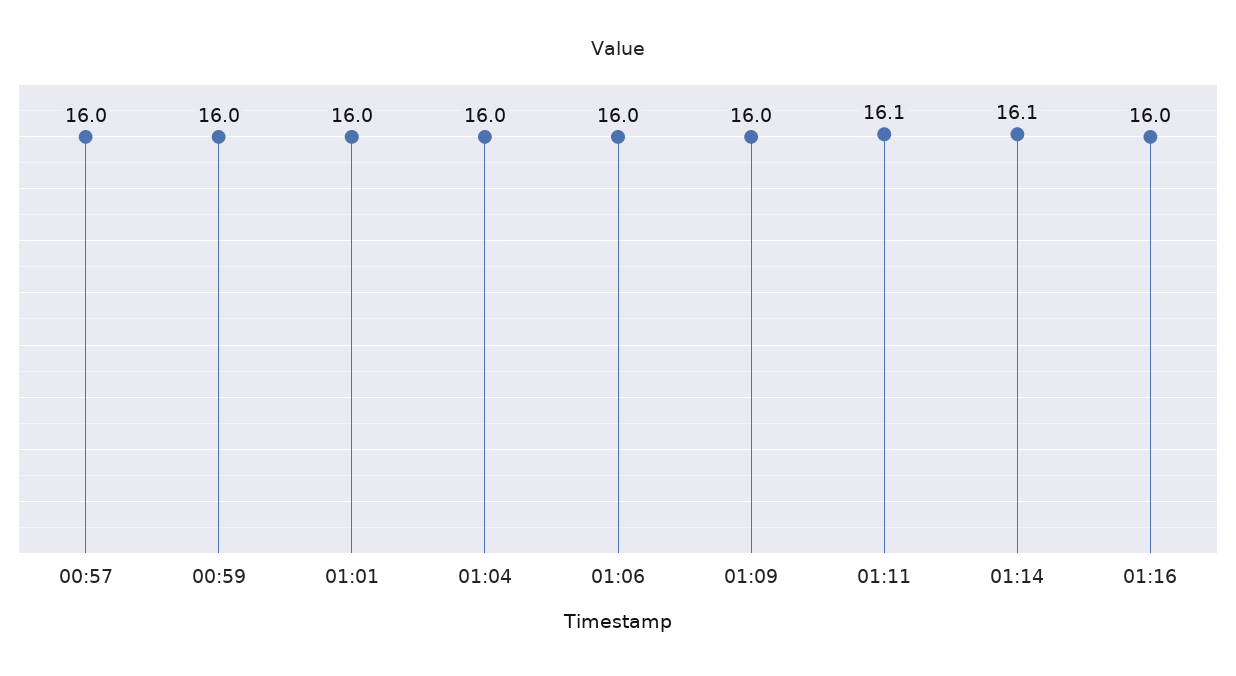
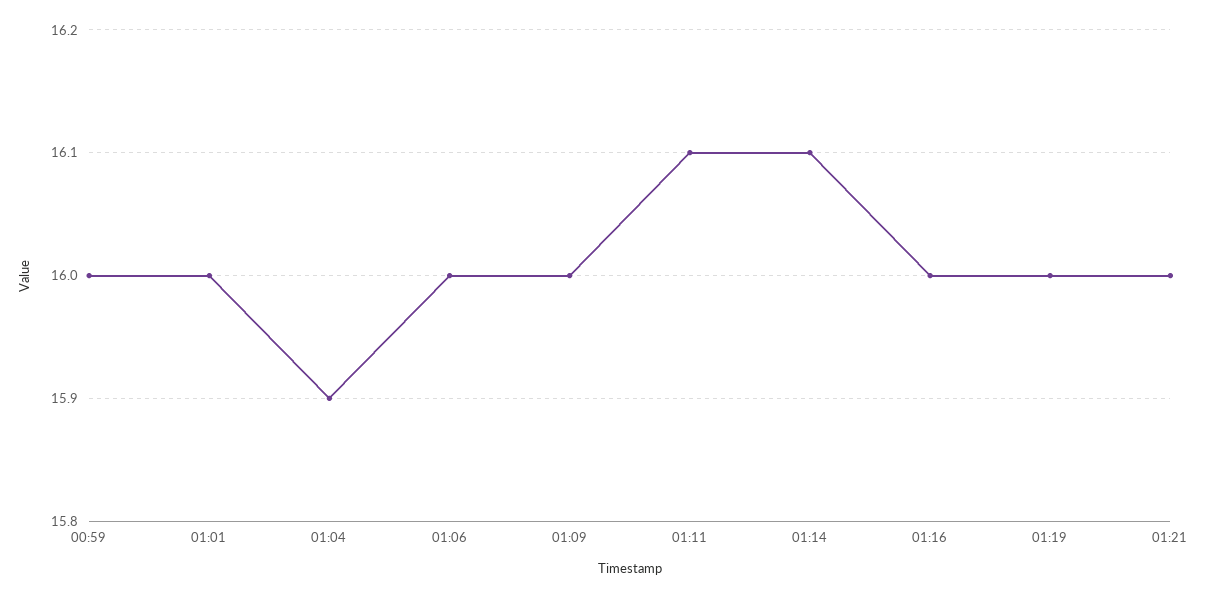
00:57: 16 -> none
01:04: 16 -> 15.9
01:19: none -> 16
01:21: none -> 16

